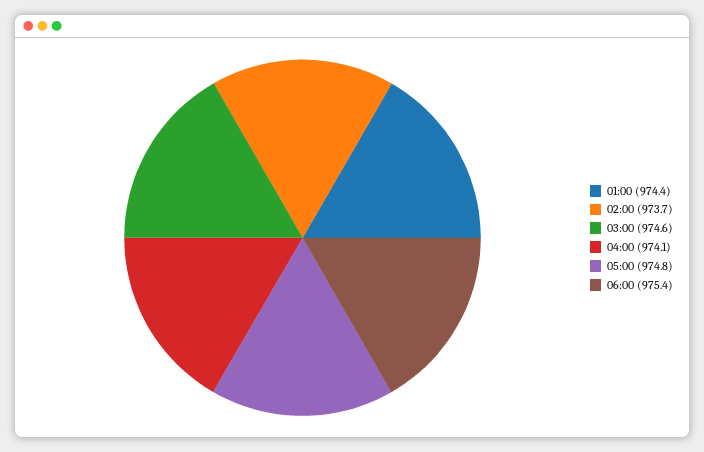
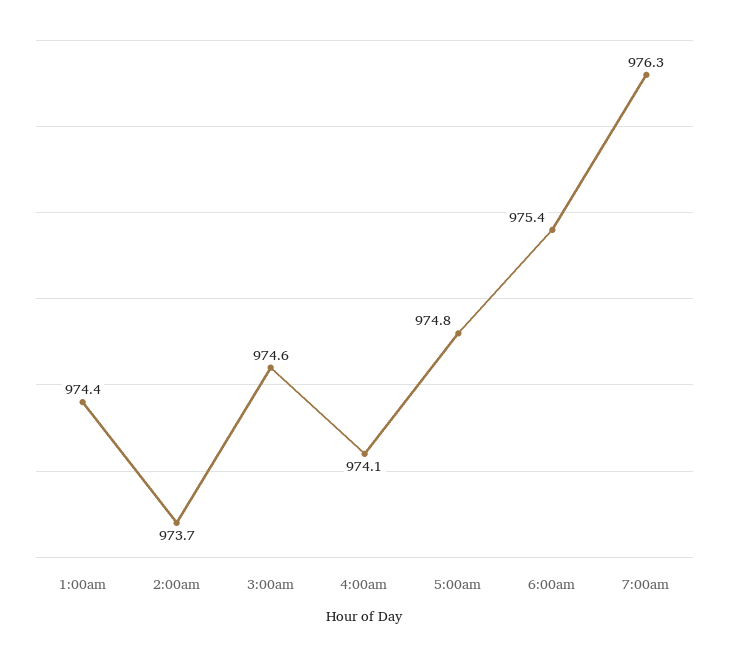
7:00am: none -> 976.3

